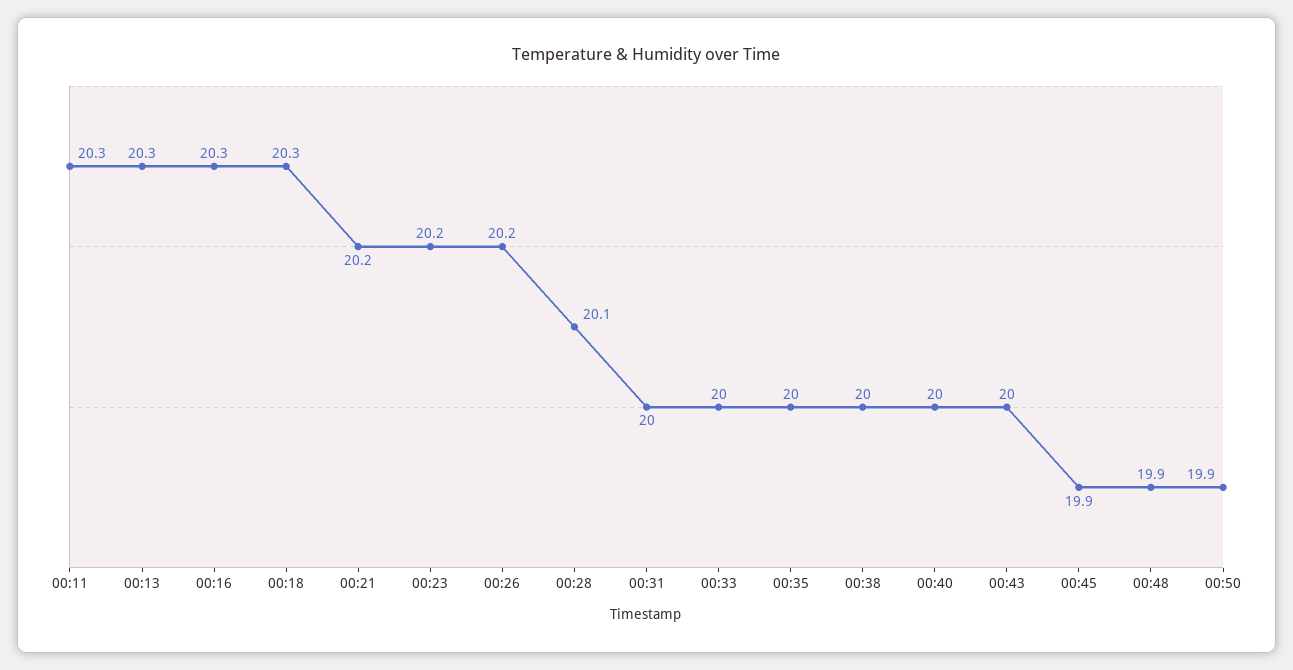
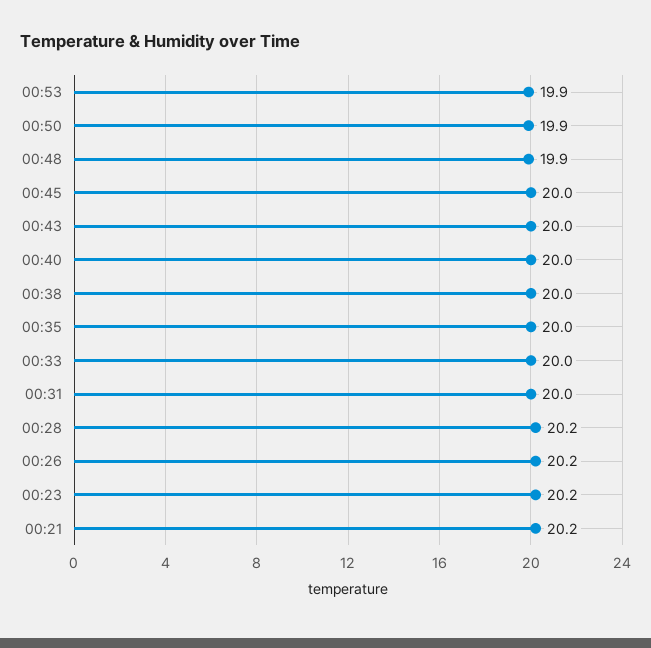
00:11: 20.3 -> none
00:13: 20.3 -> none
00:16: 20.3 -> none
00:18: 20.3 -> none
00:28: 20.1 -> 20.2
00:45: 19.9 -> 20
00:53: none -> 19.9

